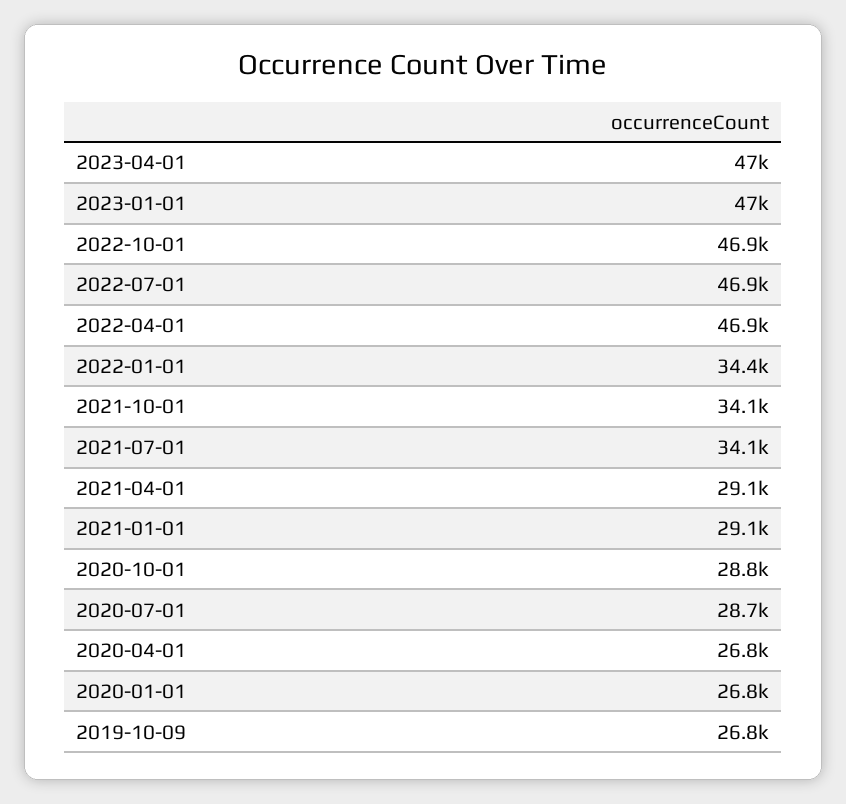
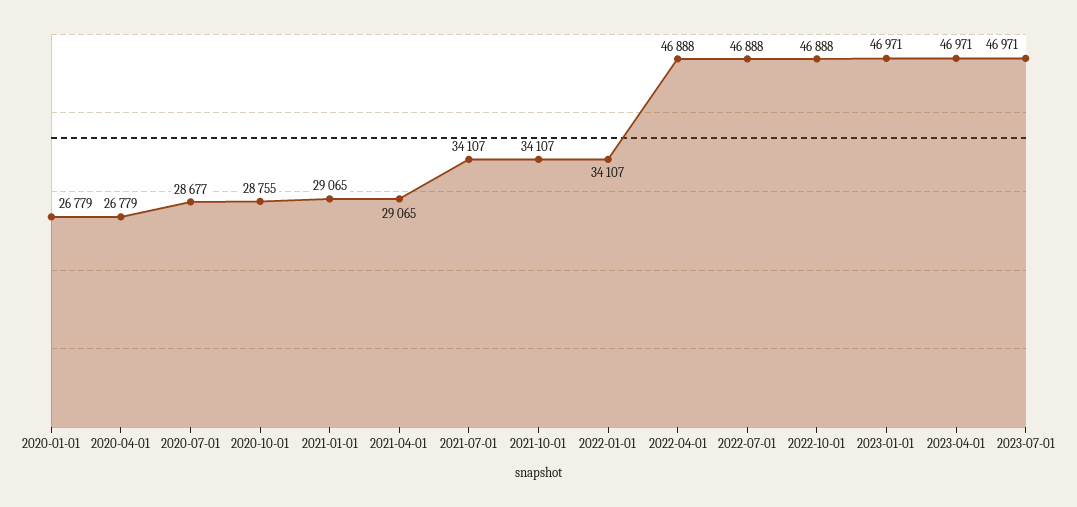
2022-01-01: 34400 -> 34107
2019-10-09: 26800 -> none
2023-07-01: none -> 46971

